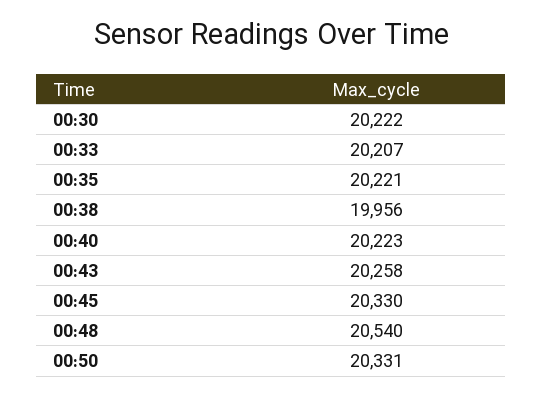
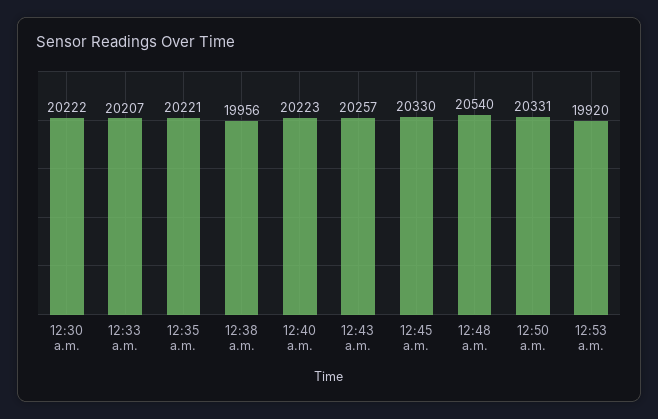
00:43: 20258 -> 20257
12:53 a.m.: none -> 19920

